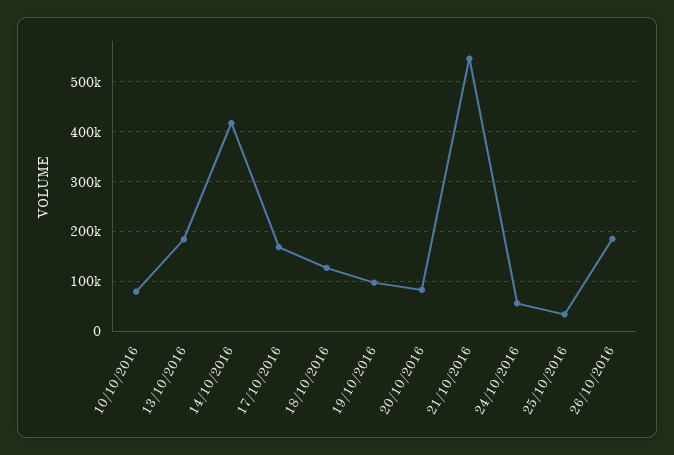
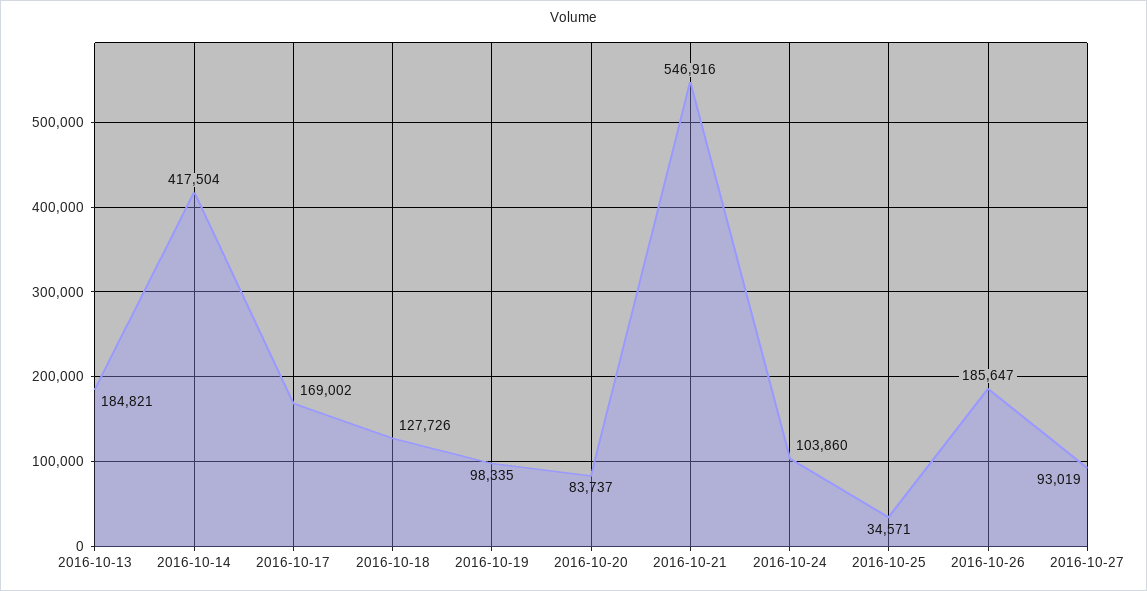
10/10/2016: 80000 -> none
24/10/2016: 60000 -> 103860
2016-10-27: none -> 93019

